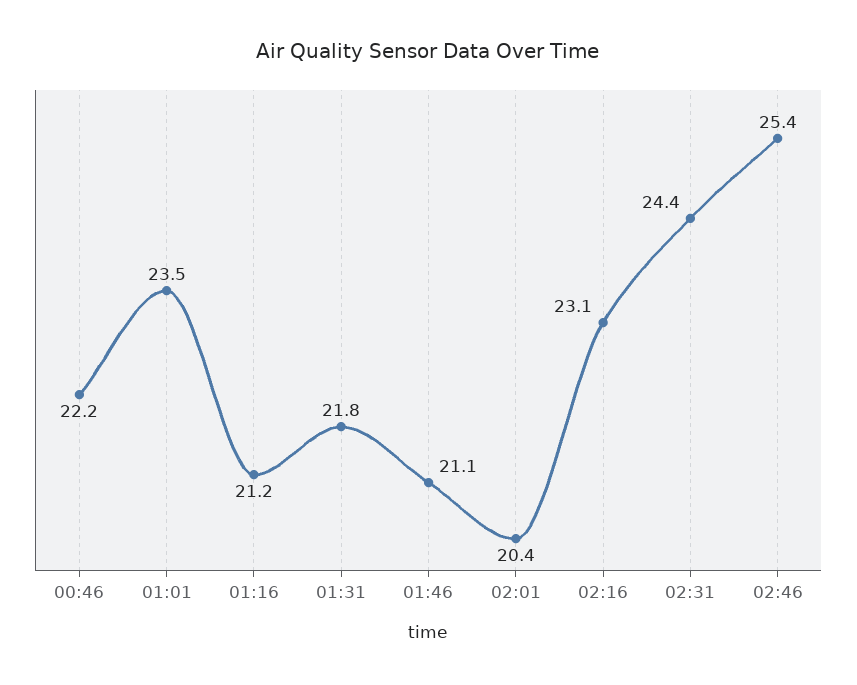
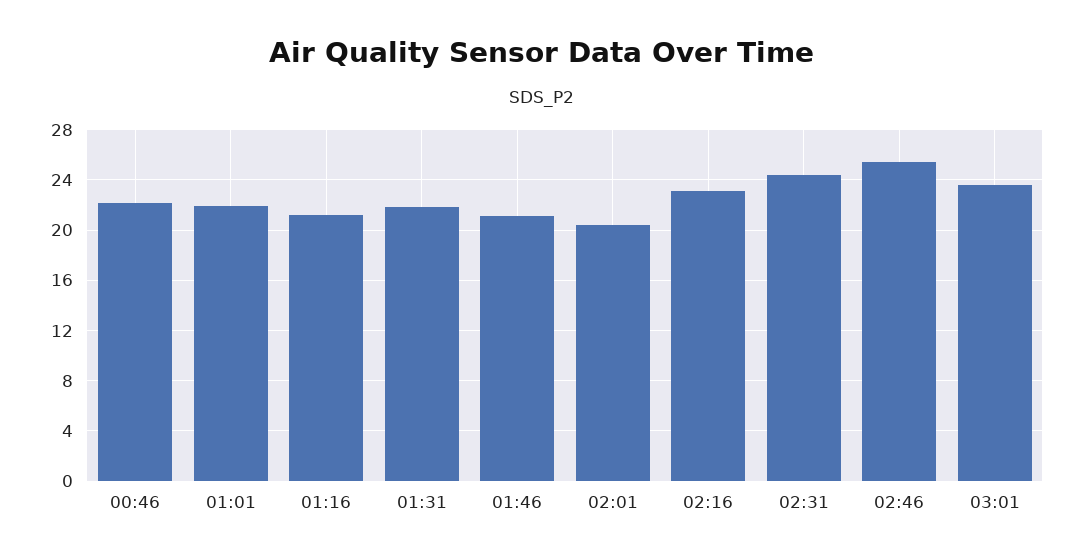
01:01: 23.5 -> 22
03:01: none -> 23.5

